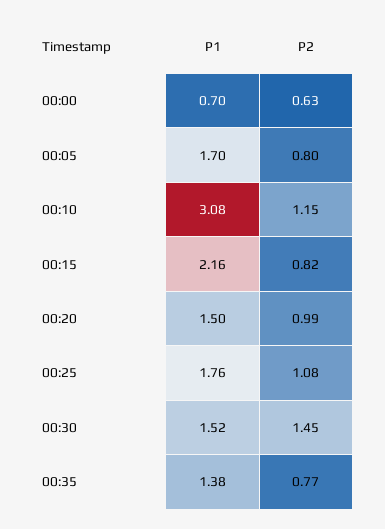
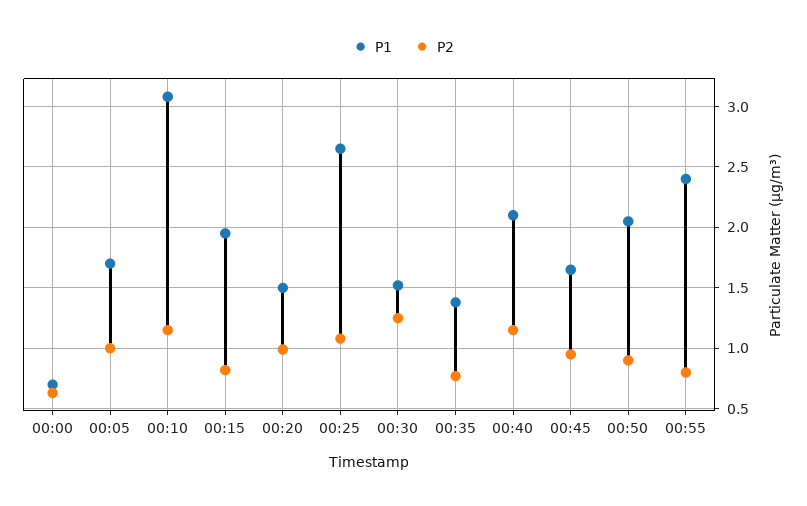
P2, 00:05: 0.8 -> 1
P1, 00:15: 2.16 -> 1.95
P1, 00:25: 1.76 -> 2.65
P2, 00:30: 1.45 -> 1.25
P1, 00:40: none -> 2.1
P2, 00:40: none -> 1.15
P1, 00:45: none -> 1.65
P2, 00:45: none -> 0.95
P1, 00:50: none -> 2.05
P2, 00:50: none -> 0.9
P1, 00:55: none -> 2.4
P2, 00:55: none -> 0.8

